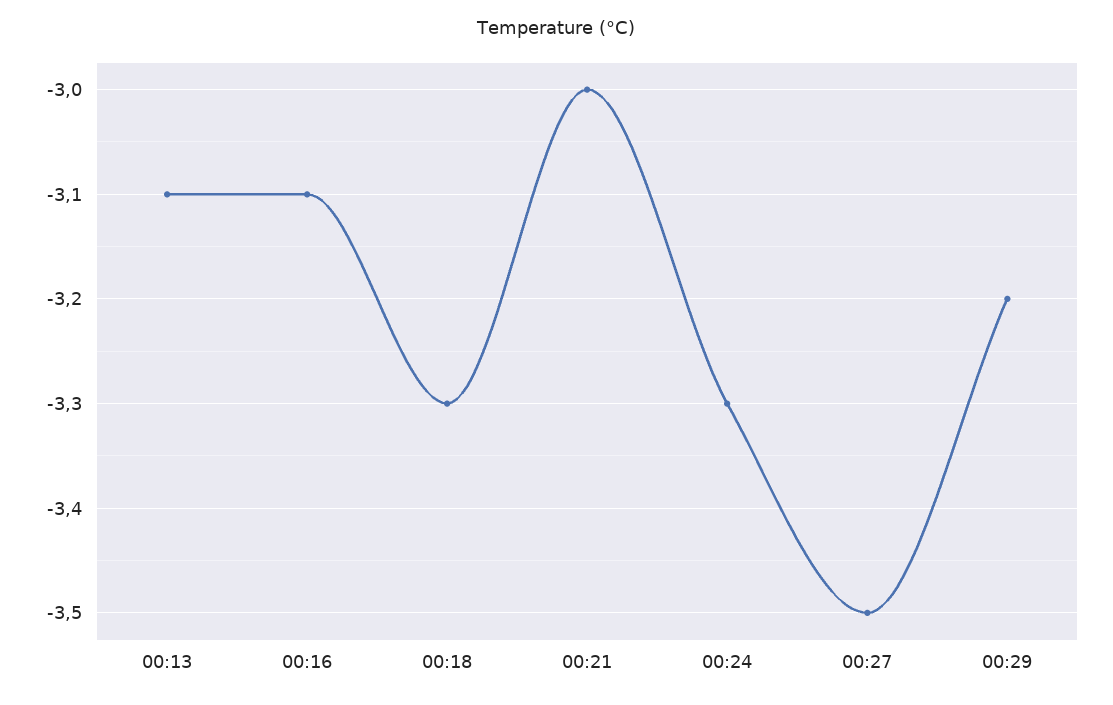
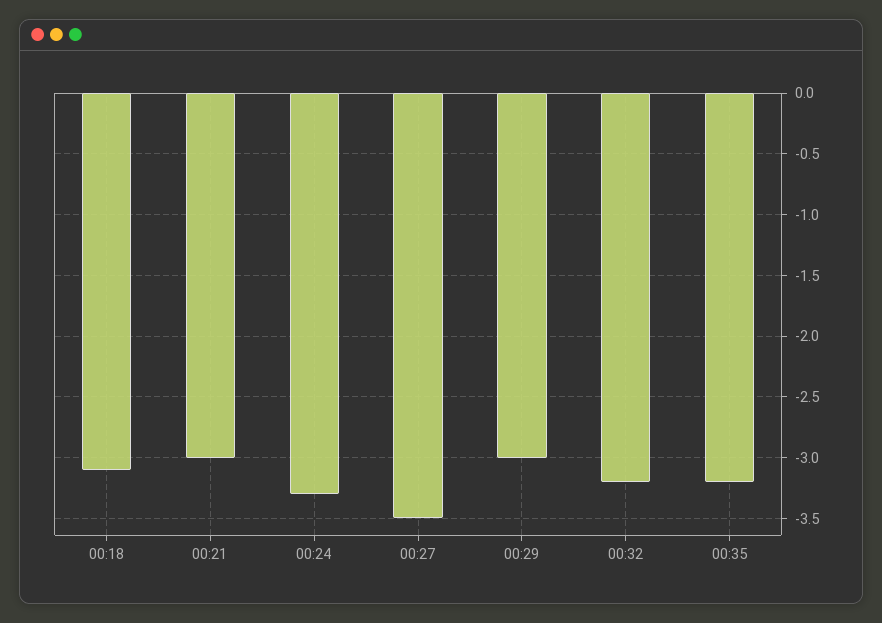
00:13: -3.1 -> none
00:16: -3.1 -> none
00:18: -3.3 -> -3.1
00:29: -3.2 -> -3
00:32: none -> -3.2
00:35: none -> -3.2

